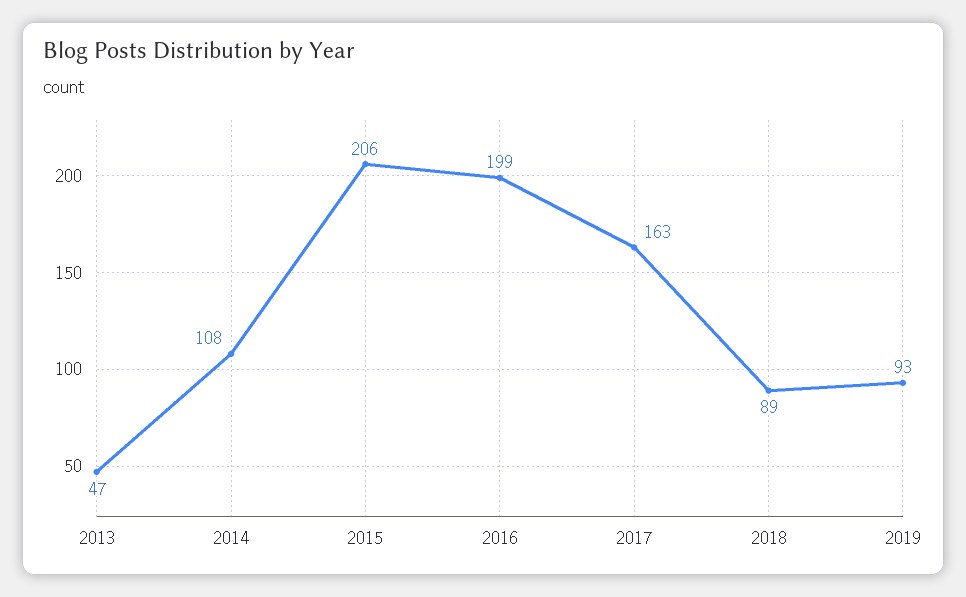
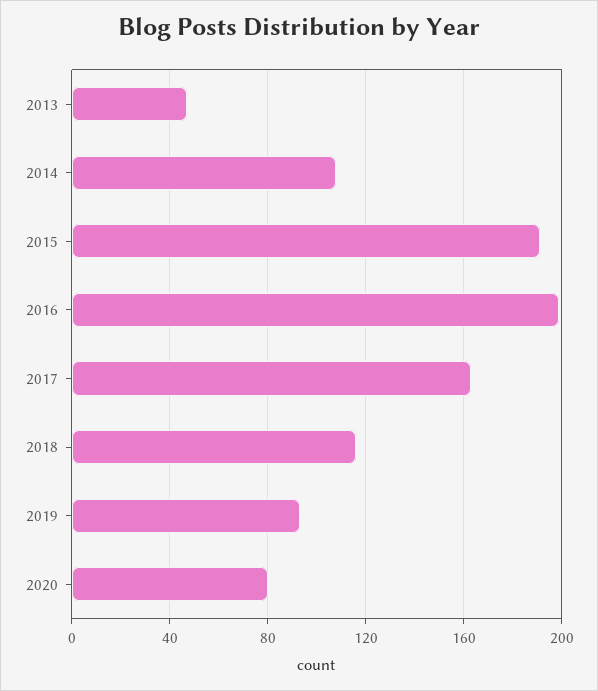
2015: 206 -> 190
2018: 89 -> 115
2020: none -> 80

